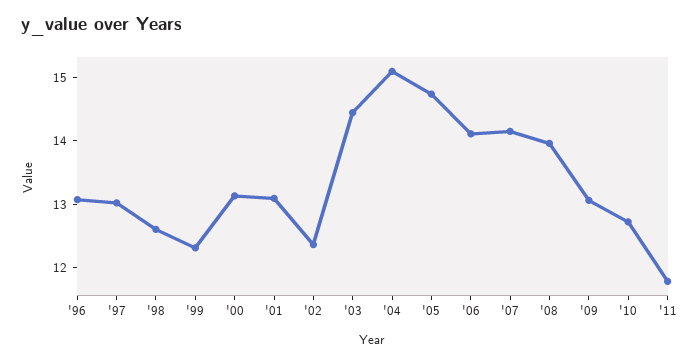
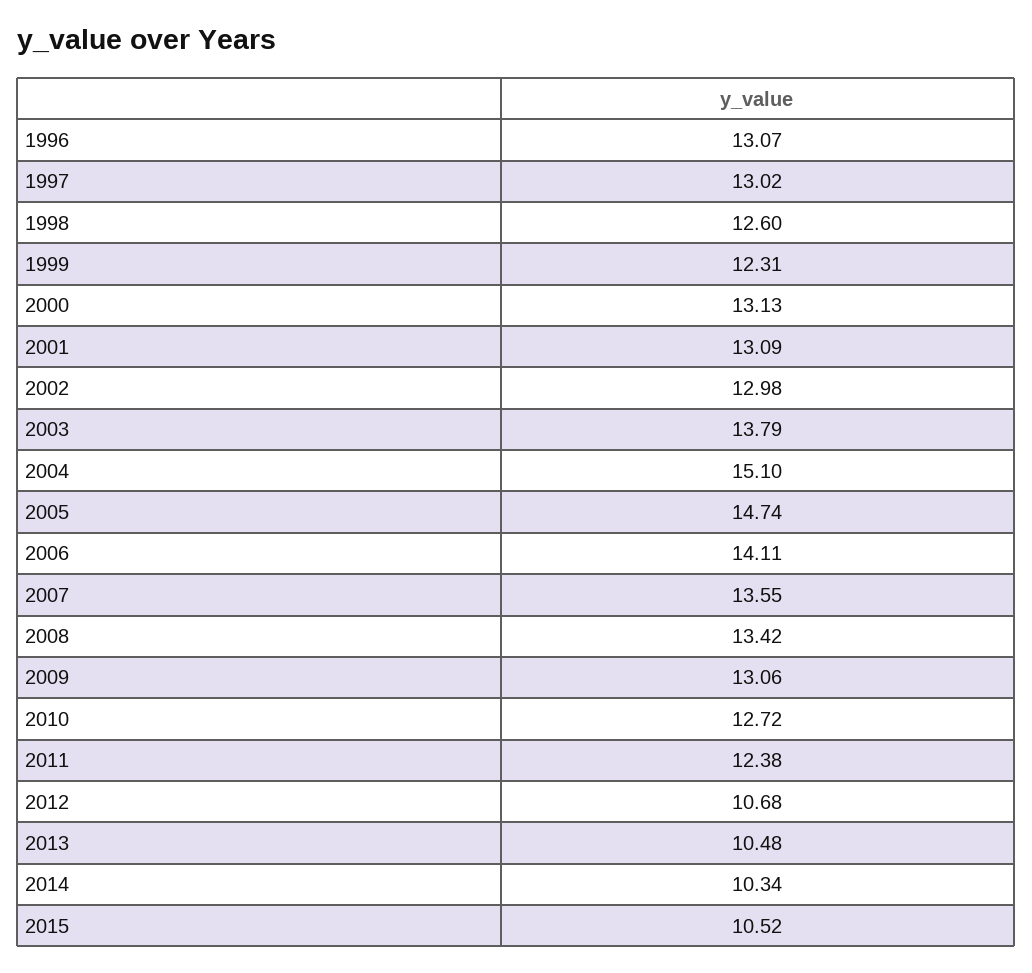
'02: 12.4 -> 12.98
'03: 14.4 -> 13.79
'07: 14.2 -> 13.55
'08: 14 -> 13.42
'11: 11.8 -> 12.38
2012: none -> 10.68
2013: none -> 10.48
2014: none -> 10.34
2015: none -> 10.52

